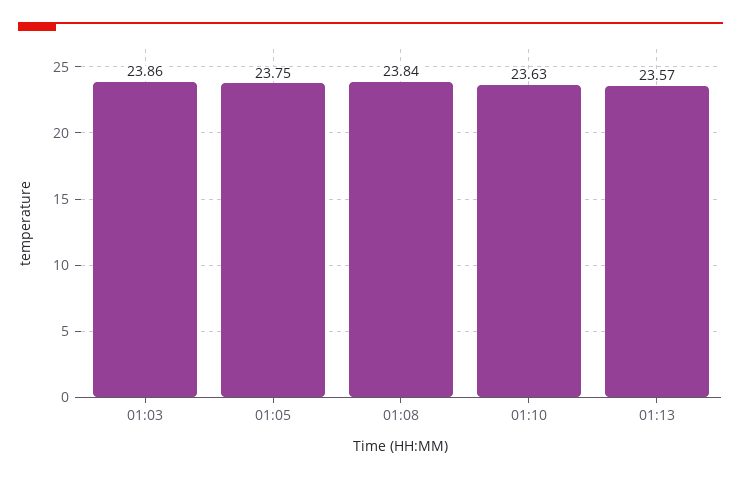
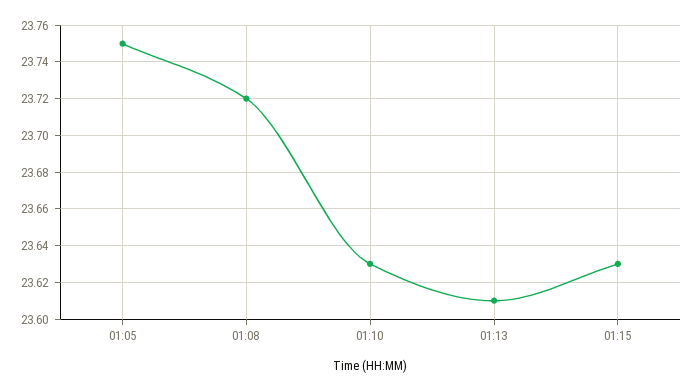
01:03: 23.86 -> none
01:08: 23.84 -> 23.72
01:13: 23.57 -> 23.61
01:15: none -> 23.63

